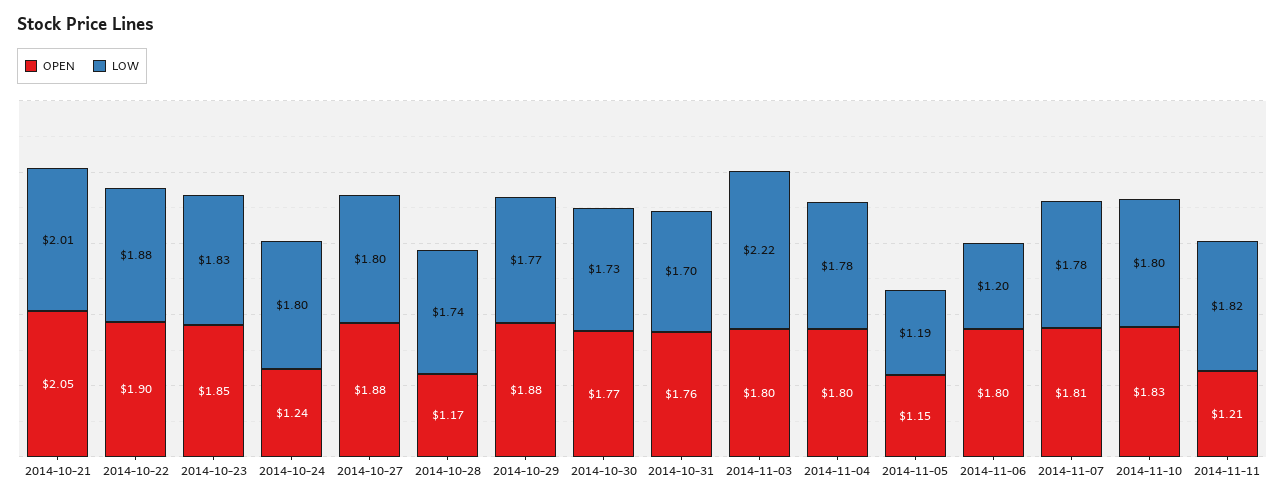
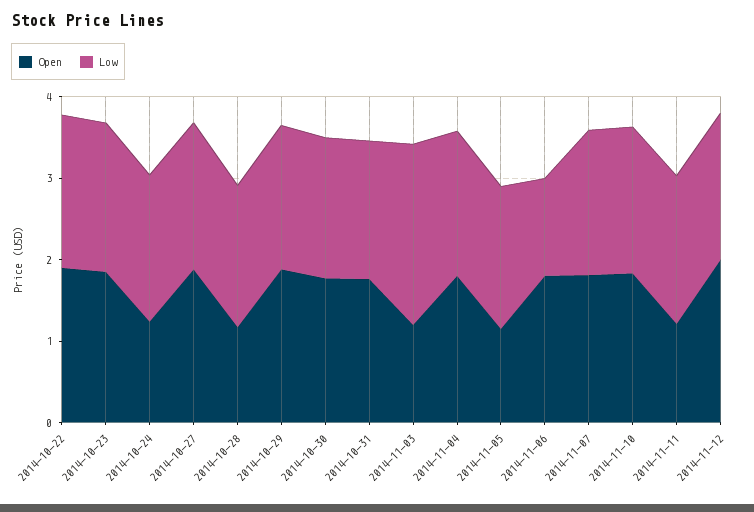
OPEN, 2014-10-21: 2.05 -> none
LOW, 2014-10-21: 2.01 -> none
OPEN, 2014-11-03: 1.8 -> 1.2
LOW, 2014-11-05: 1.19 -> 1.8
OPEN, 2014-11-12: none -> 2
LOW, 2014-11-12: none -> 1.8

